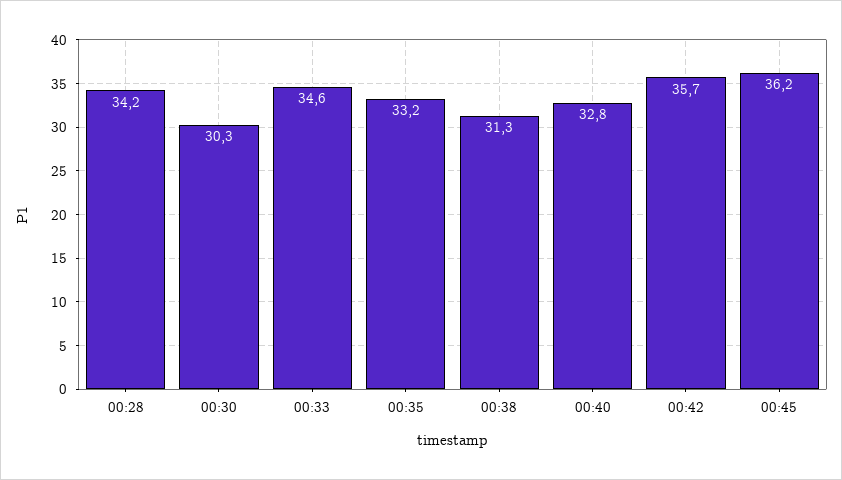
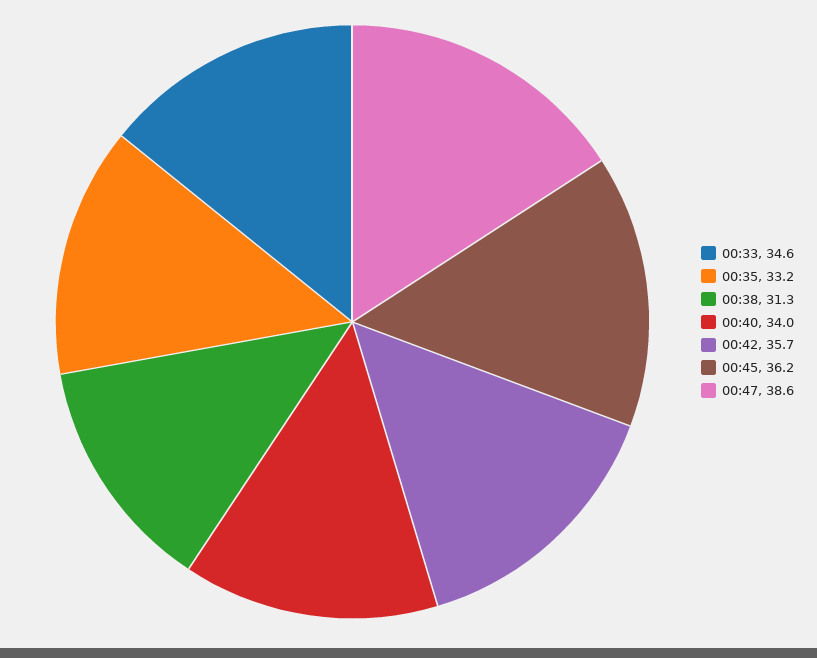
00:28: 34.2 -> none
00:30: 30.3 -> none
00:40: 32.8 -> 34
00:47: none -> 38.6

